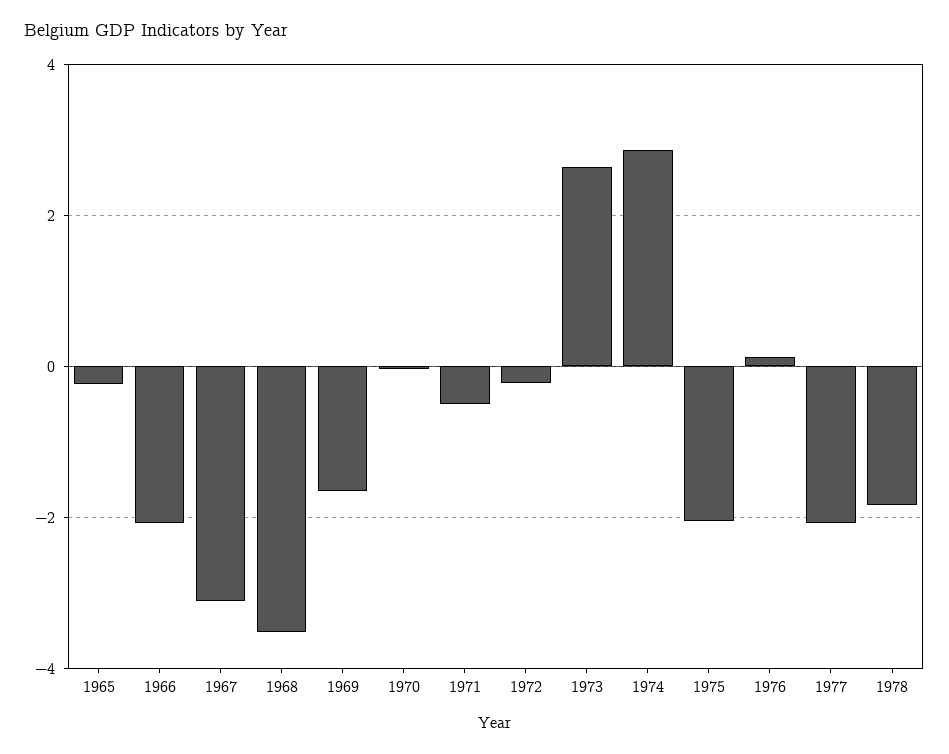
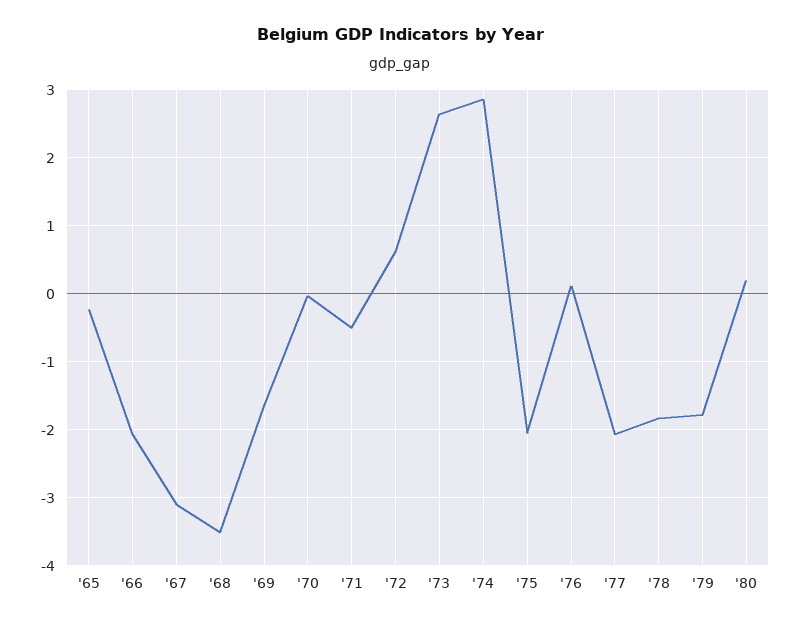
1972: -0.2 -> 0.6
'79: none -> -1.8
'80: none -> 0.2

